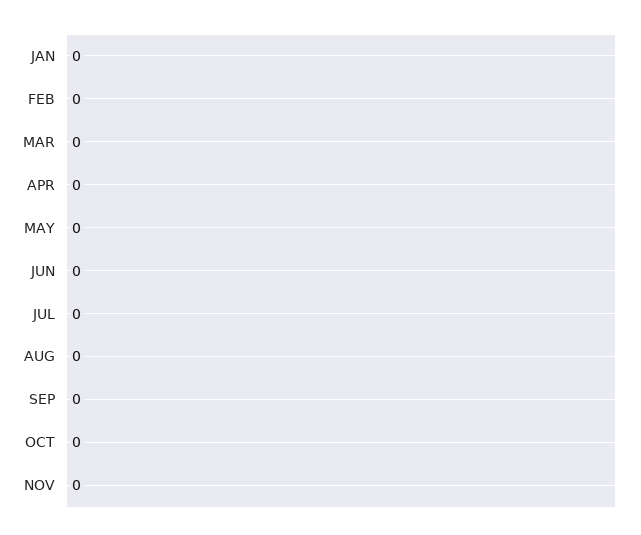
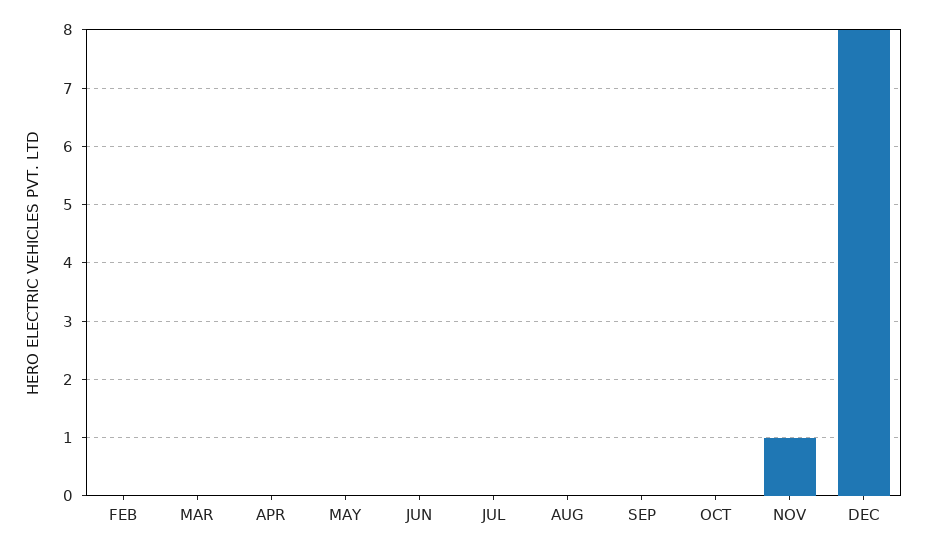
JAN: 0 -> none
NOV: 0 -> 1
DEC: none -> 8

